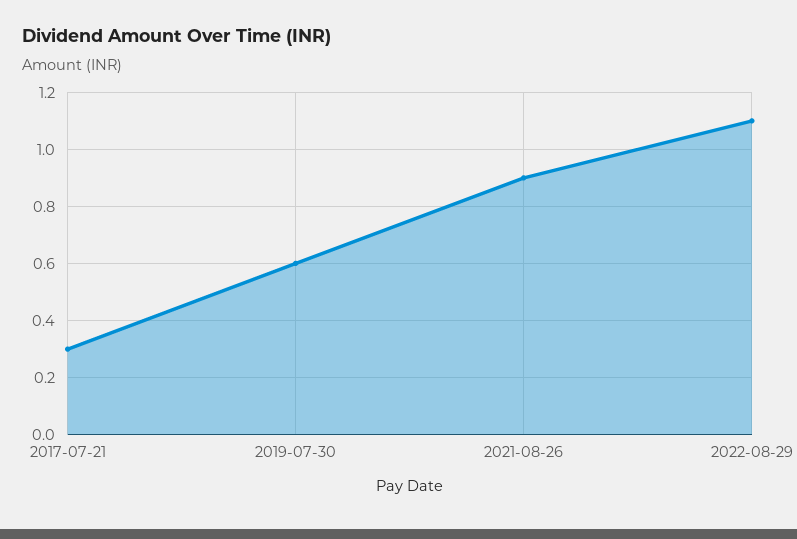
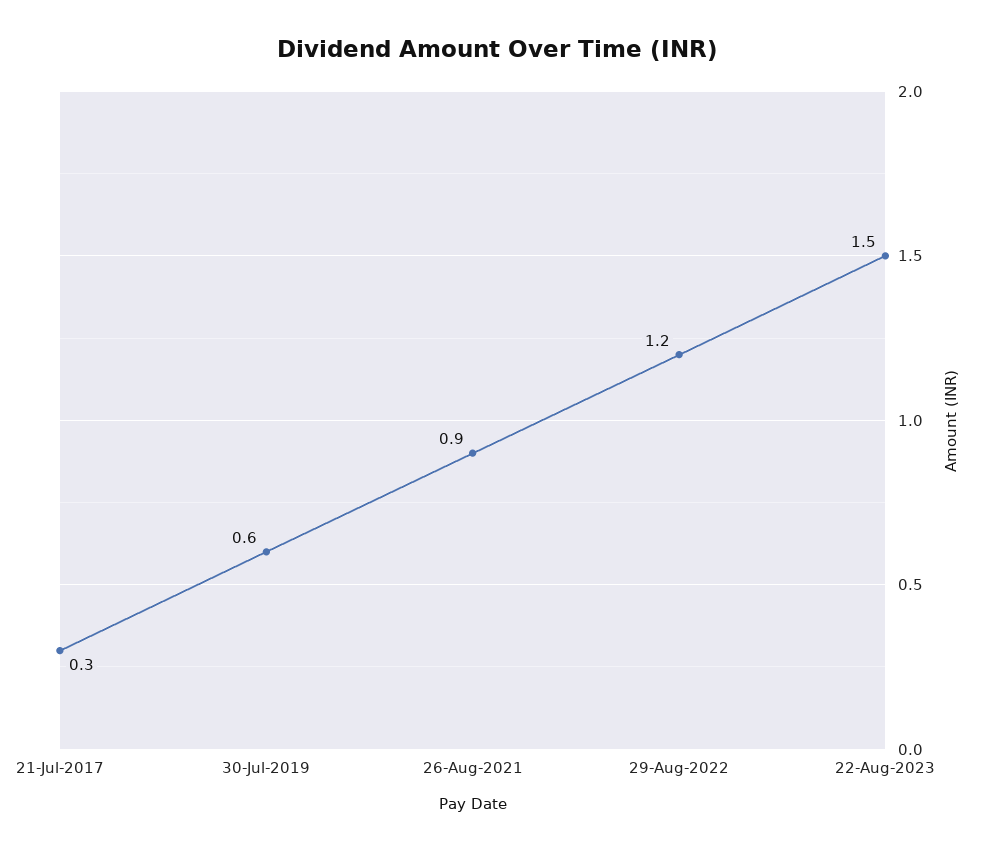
2022-08-29: 1.1 -> 1.2
22-Aug-2023: none -> 1.5

